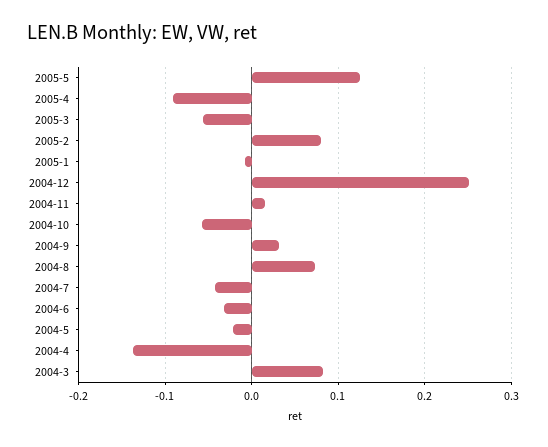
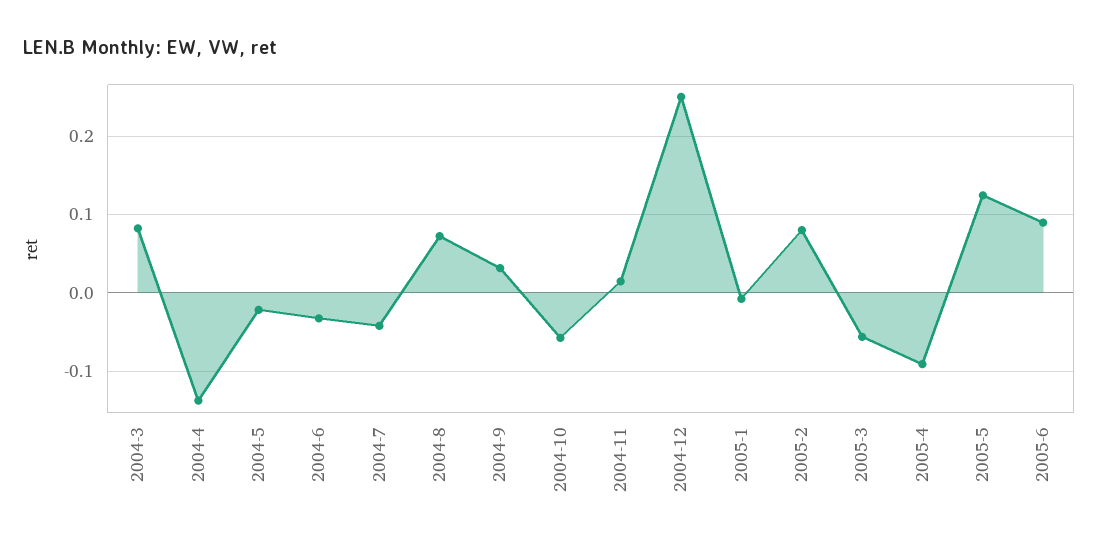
2005-6: none -> 0.09

